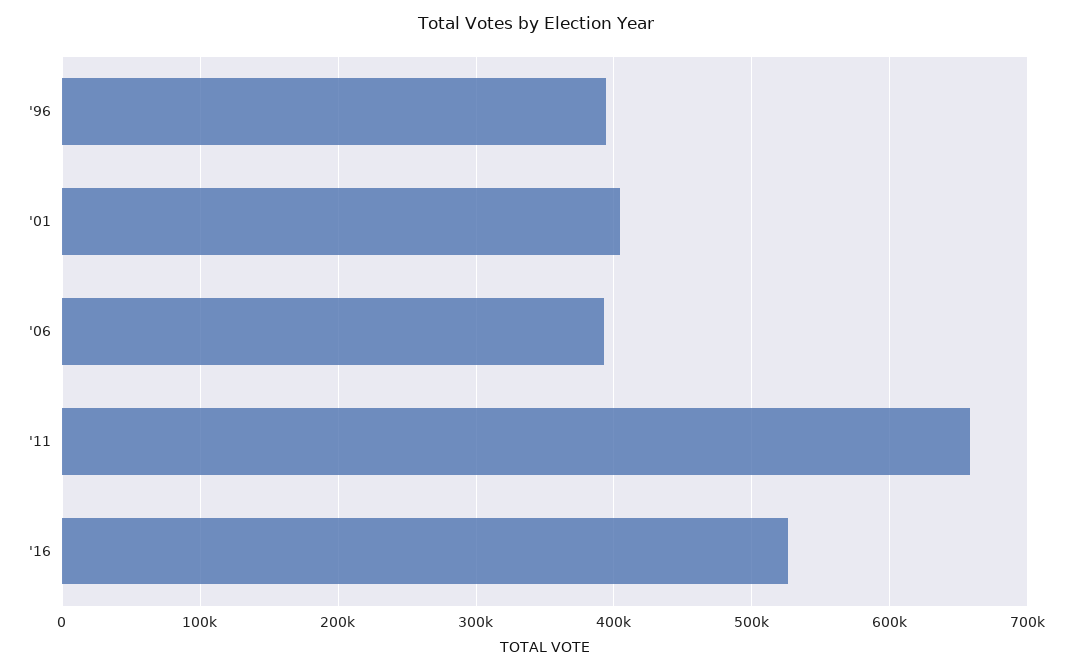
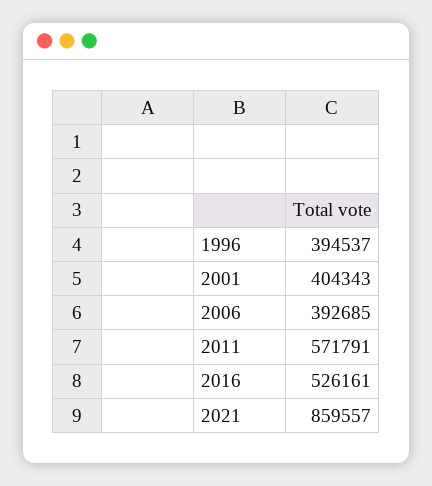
'11: 660000 -> 571791
2021: none -> 859557

